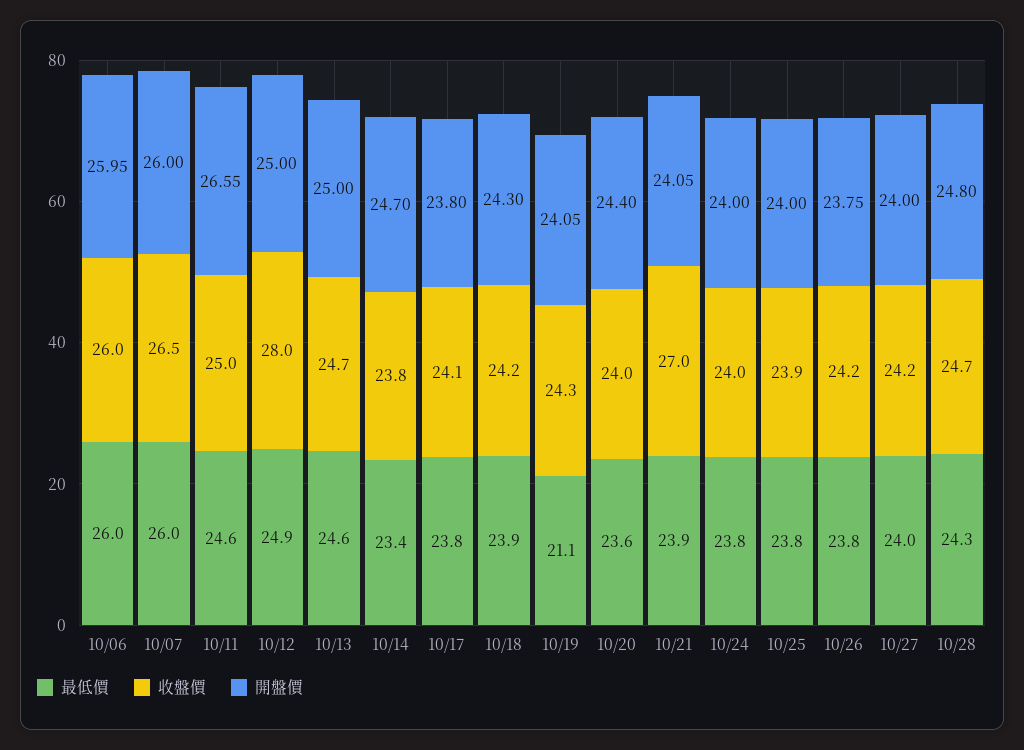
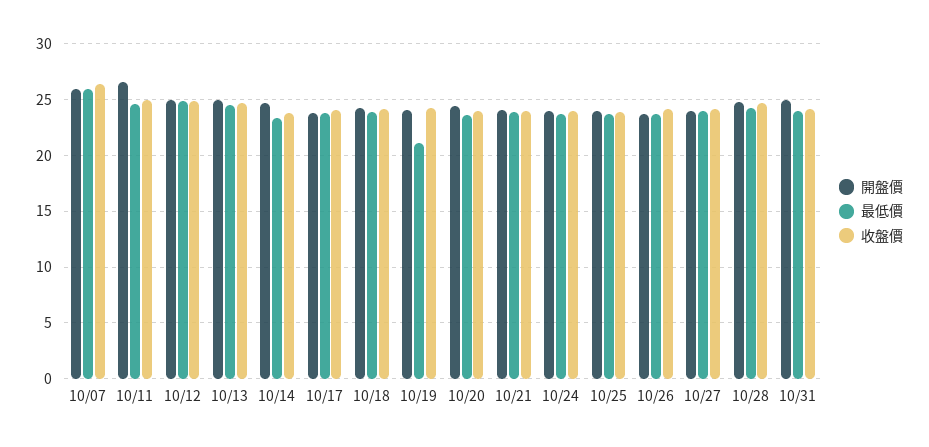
最低價, 10/06: 26 -> none
收盤價, 10/06: 26 -> none
開盤價, 10/06: 25.95 -> none
收盤價, 10/12: 28 -> 25
收盤價, 10/21: 27 -> 24
開盤價, 10/31: none -> 25
最低價, 10/31: none -> 24
收盤價, 10/31: none -> 24

